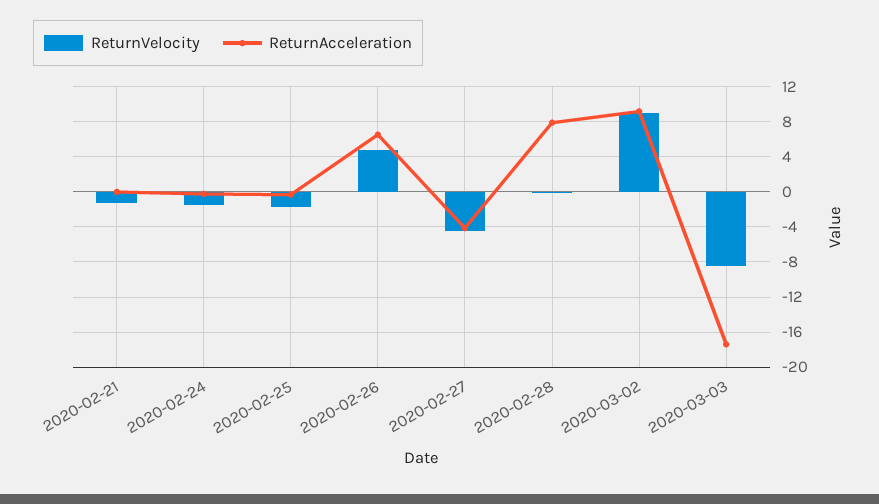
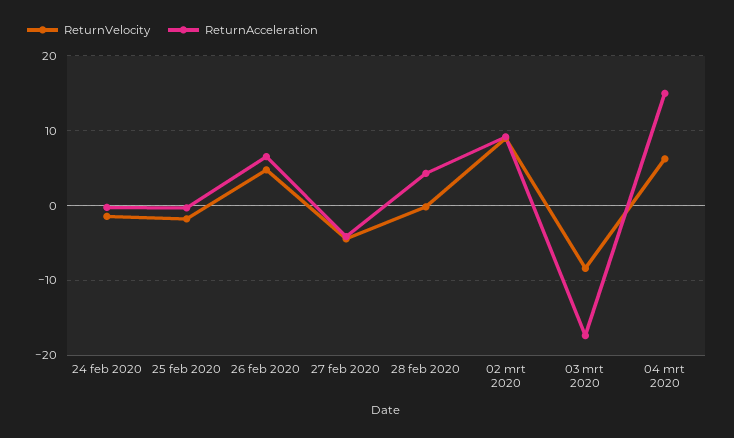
ReturnVelocity, 2020-02-21: -1 -> none
ReturnAcceleration, 2020-02-21: 0 -> none
ReturnAcceleration, 2020-02-28: 8 -> 4
ReturnVelocity, 04 mrt 2020: none -> 6
ReturnAcceleration, 04 mrt 2020: none -> 15

